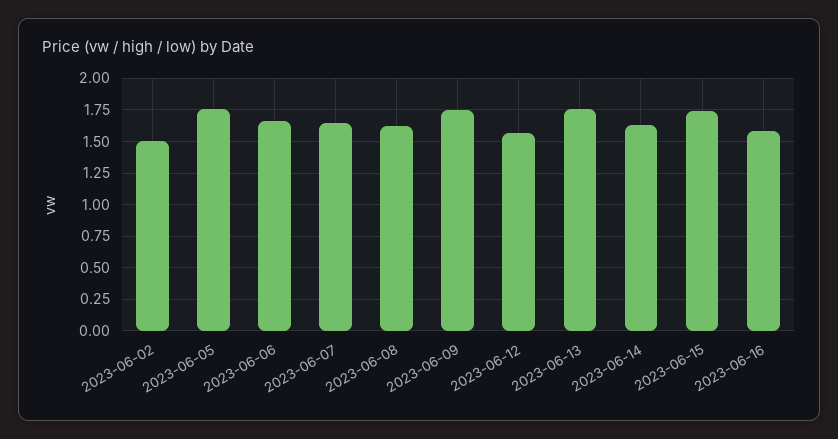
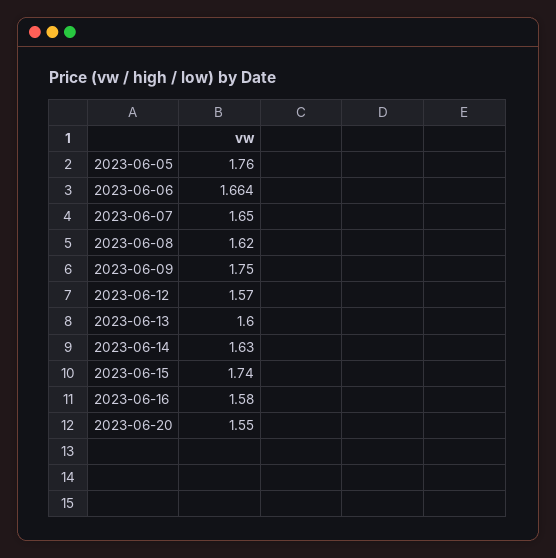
2023-06-02: 1.5 -> none
2023-06-13: 1.75 -> 1.6
2023-06-20: none -> 1.55

